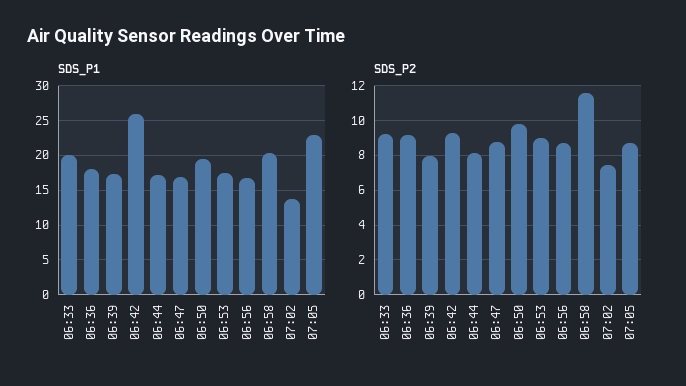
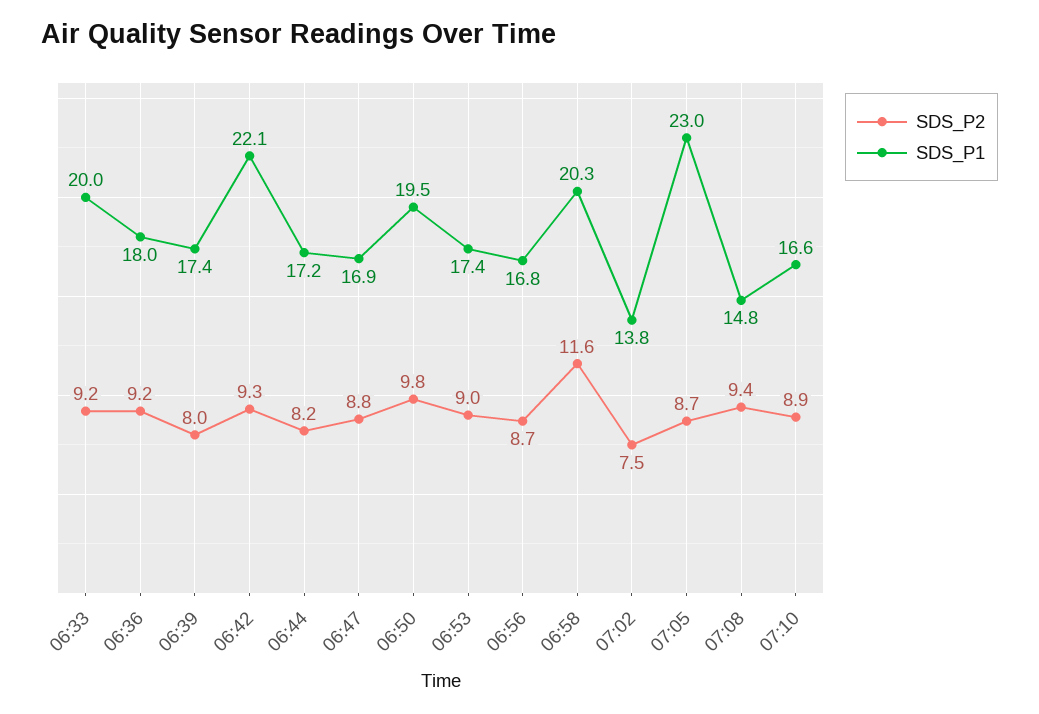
SDS_P1, 06:42: 26 -> 22.1
SDS_P2, 07:08: none -> 9.4
SDS_P1, 07:08: none -> 14.8
SDS_P2, 07:10: none -> 8.9
SDS_P1, 07:10: none -> 16.6

